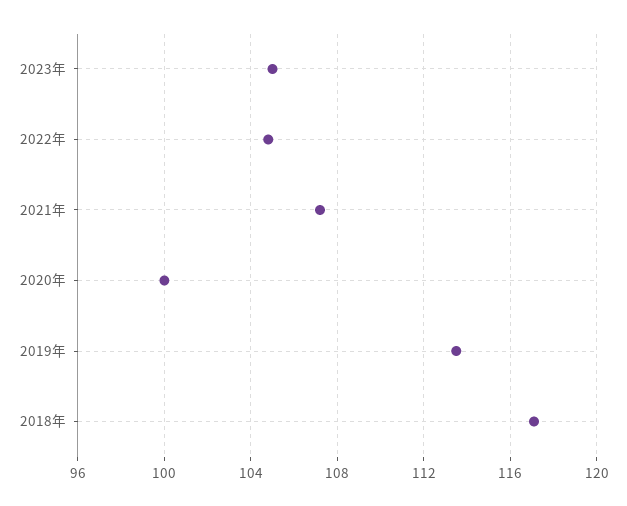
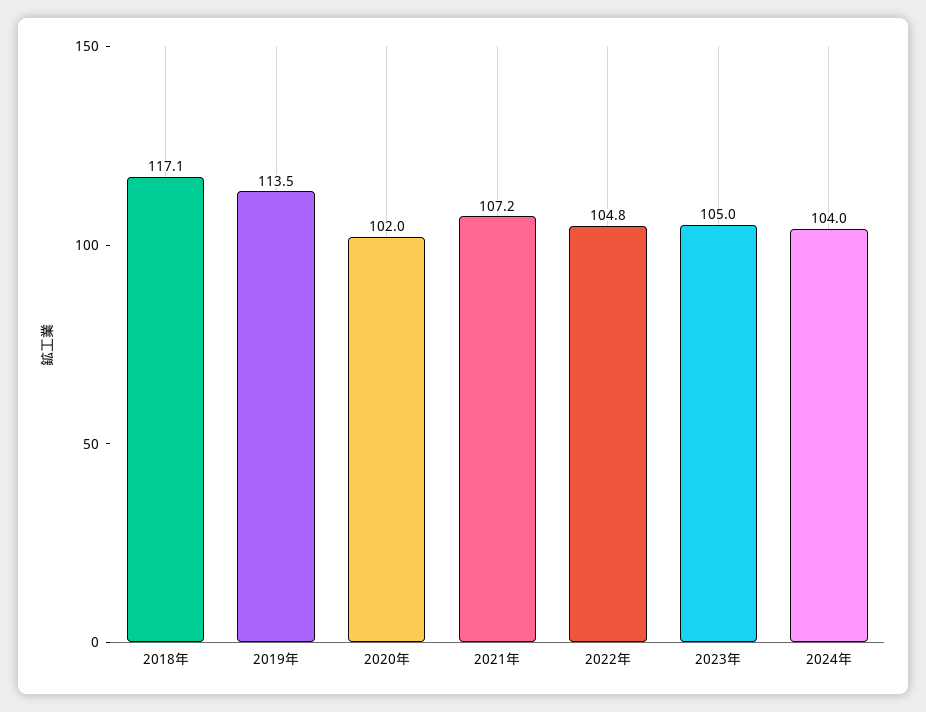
2020年: 100 -> 102
2024年: none -> 104

